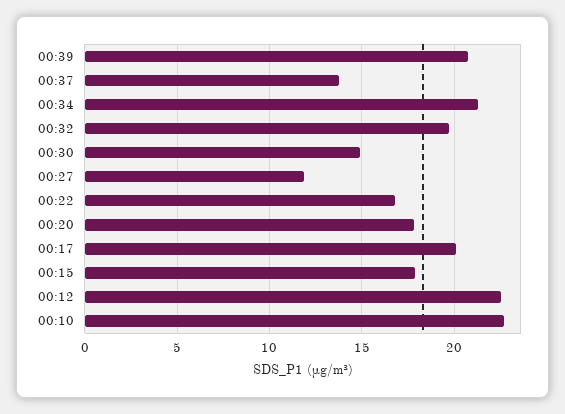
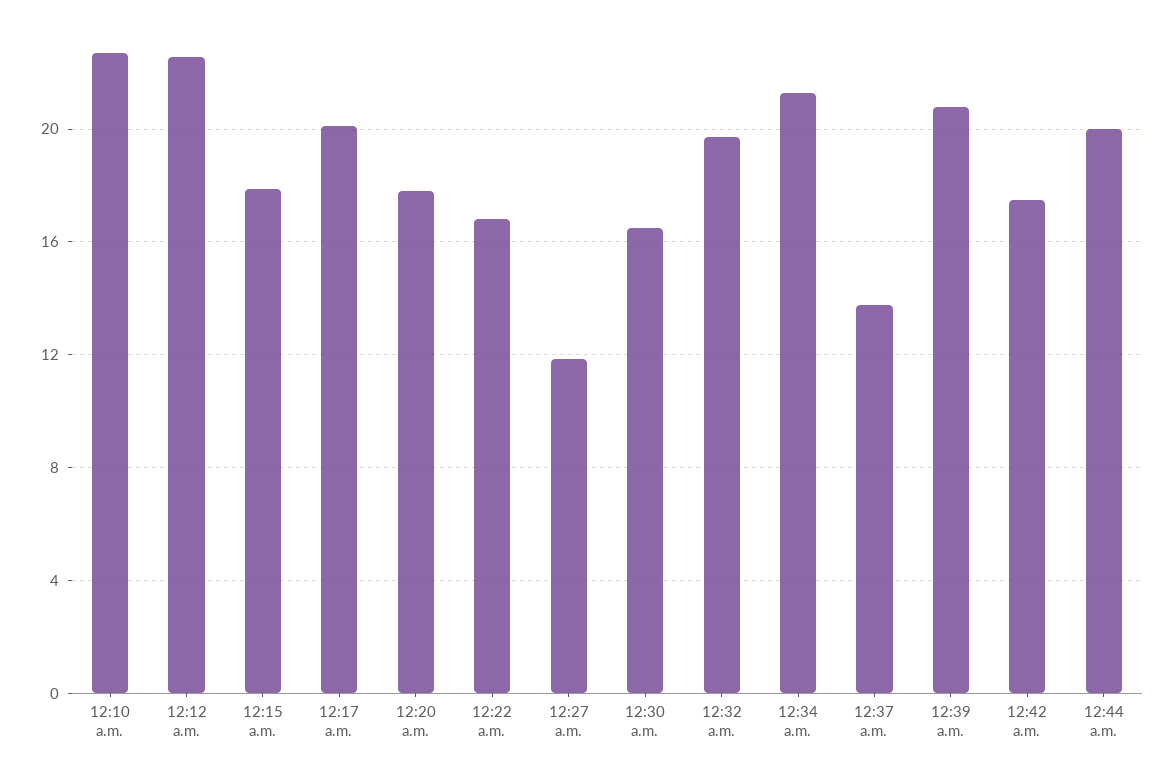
00:30: 15 -> 16.5
12:42 a.m.: none -> 17.5
12:44 a.m.: none -> 20

